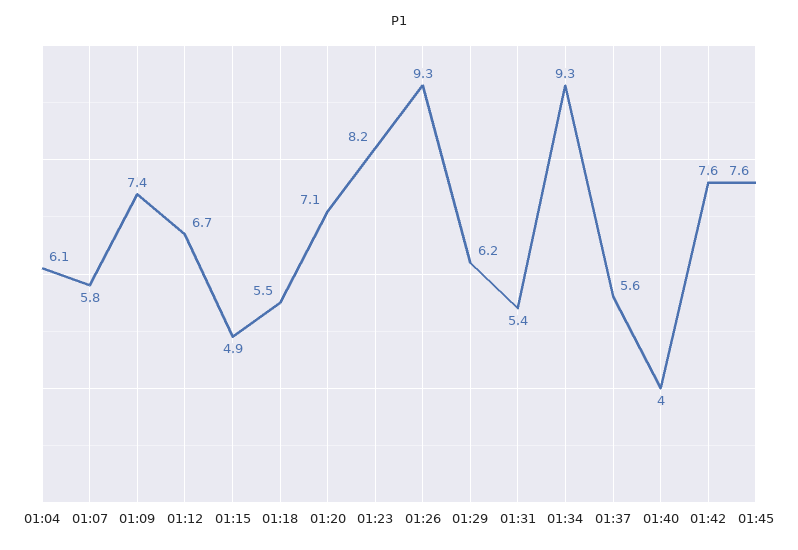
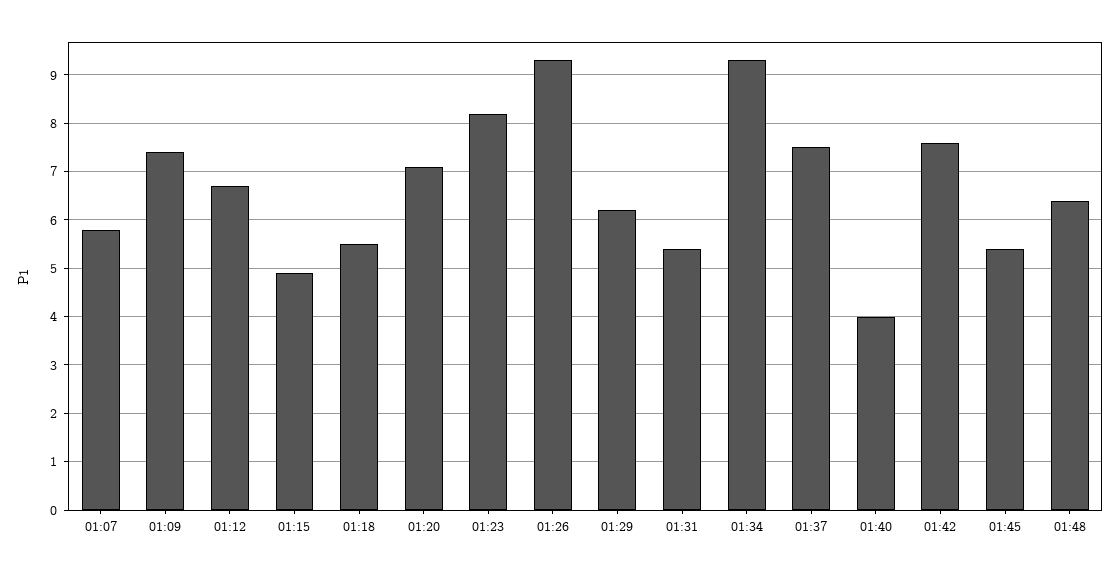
01:04: 6.1 -> none
01:37: 5.6 -> 7.5
01:45: 7.6 -> 5.5
01:48: none -> 6.5

